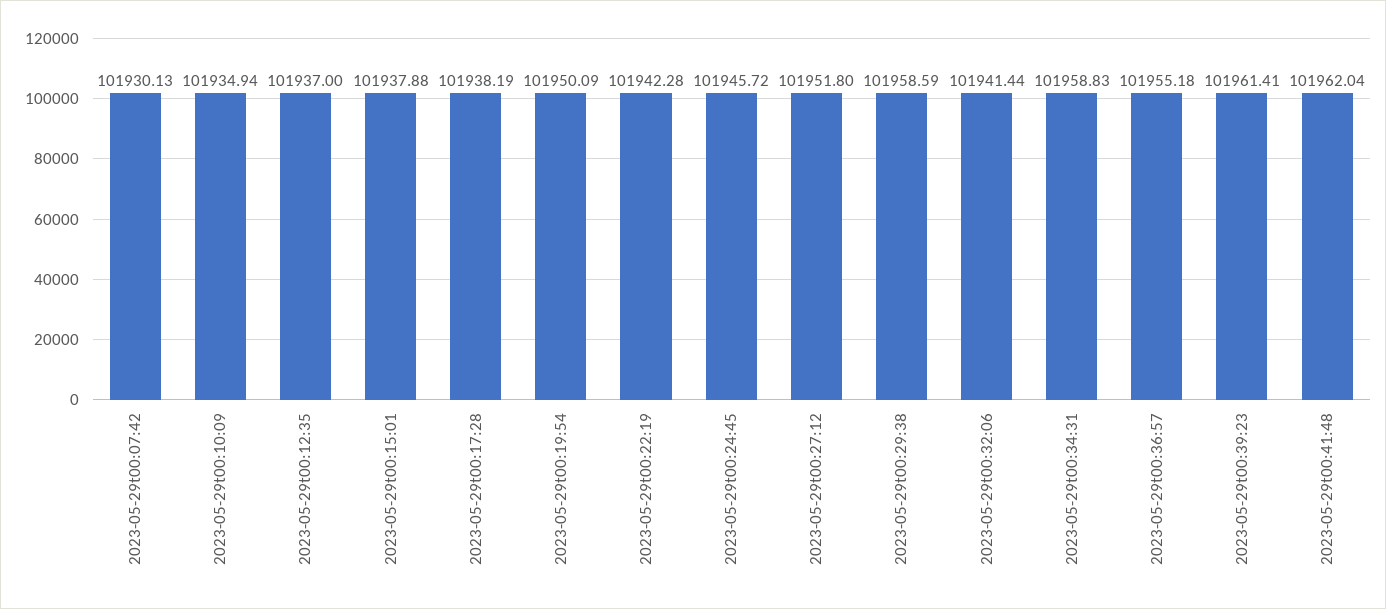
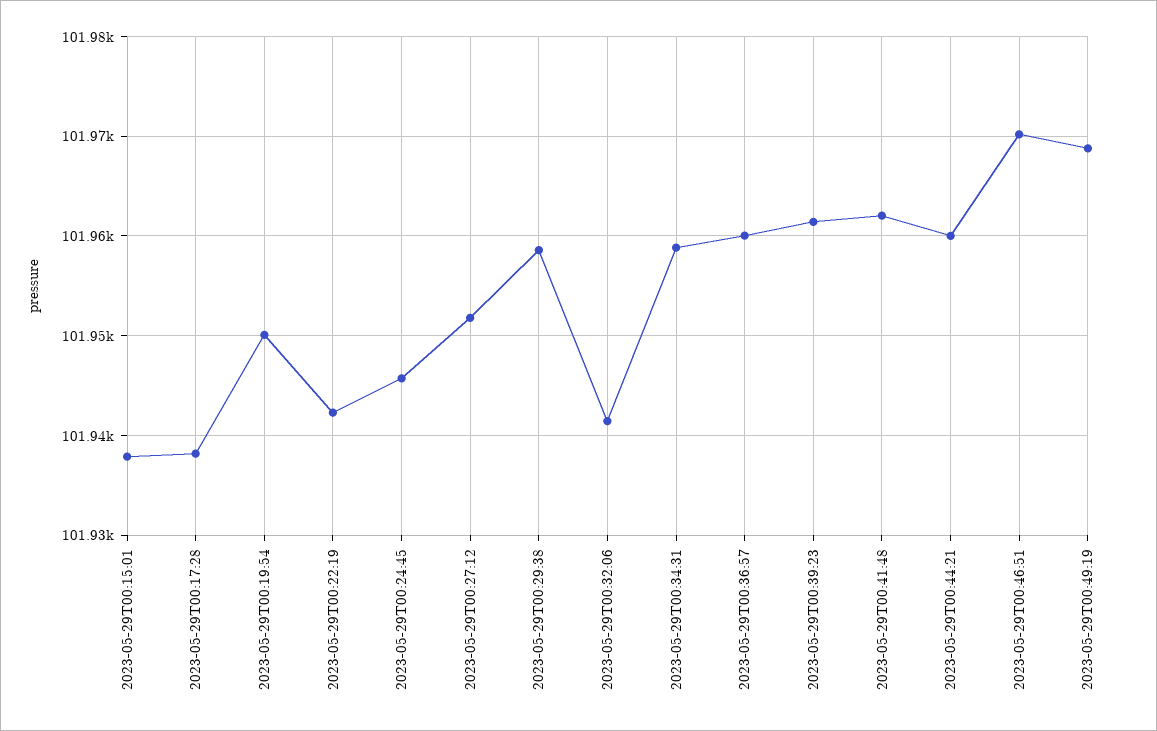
2023-05-29t00:07:42: 101930.13 -> none
2023-05-29t00:10:09: 101934.94 -> none
2023-05-29t00:12:35: 101937 -> none
2023-05-29t00:36:57: 101955.18 -> 101960
2023-05-29T00:44:21: none -> 101960
2023-05-29T00:46:51: none -> 101970
2023-05-29T00:49:19: none -> 101969

